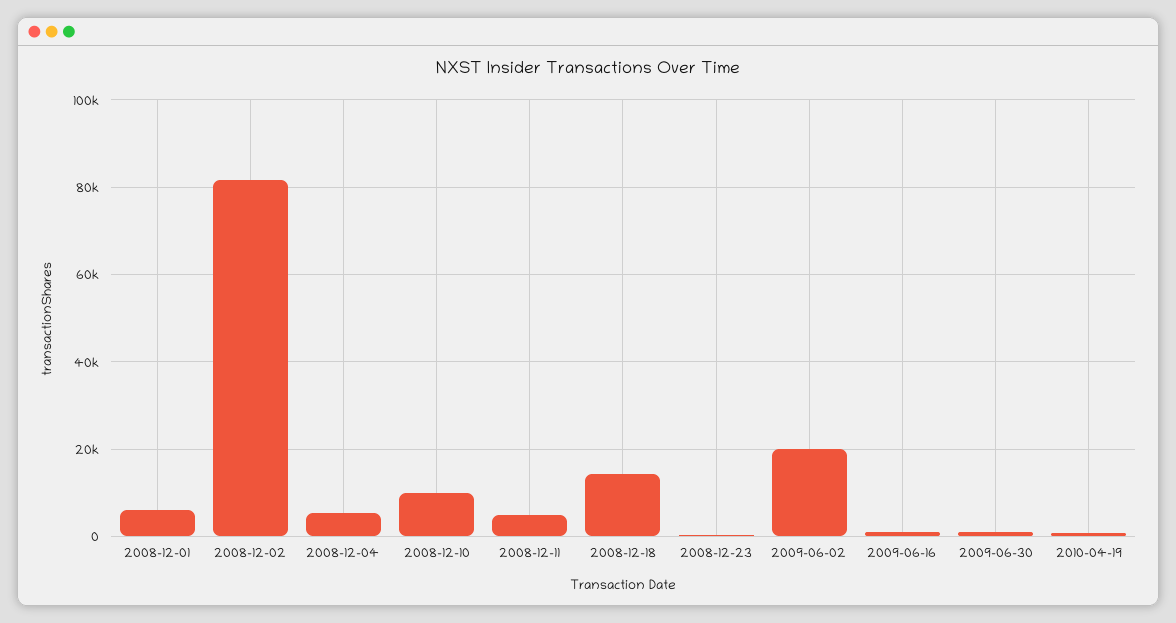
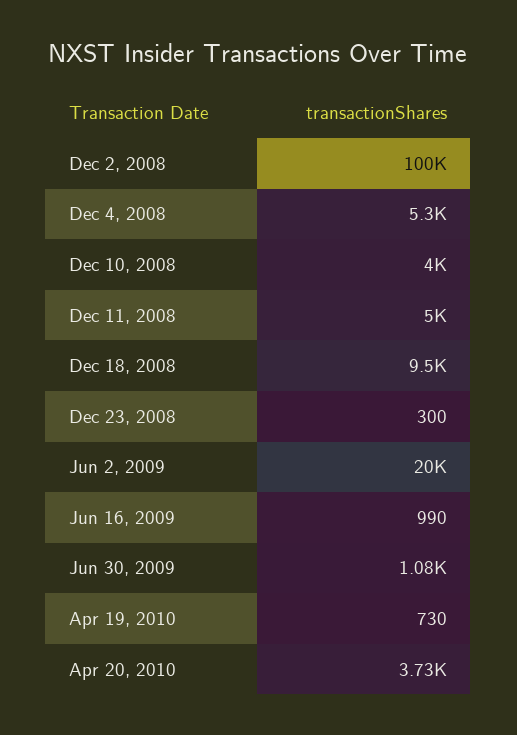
2008-12-01: 6000 -> none
2008-12-02: 82000 -> 100000
2008-12-10: 10000 -> 4000
2008-12-18: 14000 -> 9500
Apr 20, 2010: none -> 3730

